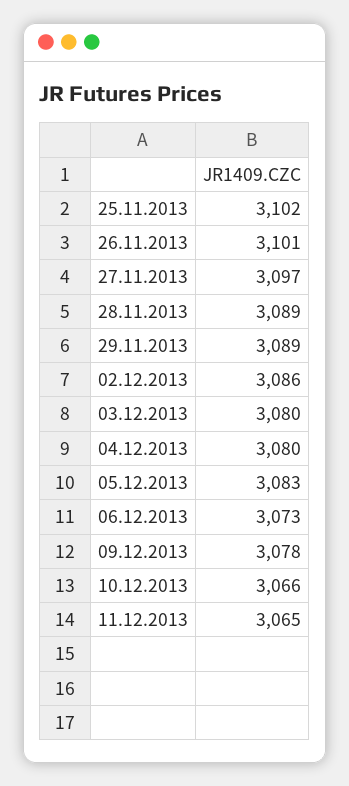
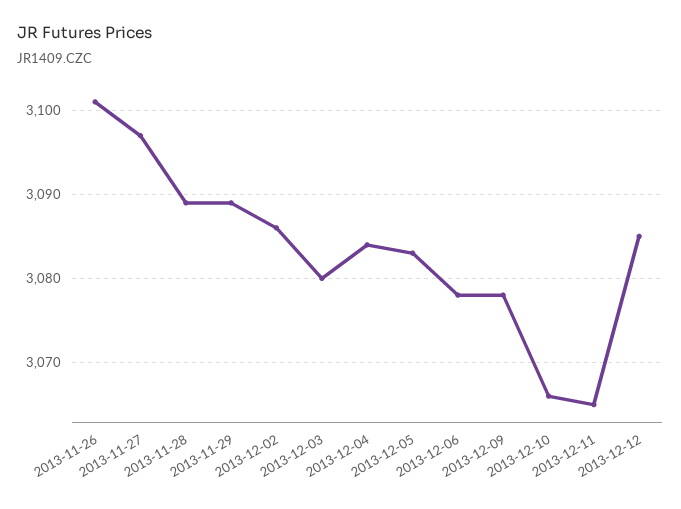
25.11.2013: 3102 -> none
04.12.2013: 3080 -> 3084
06.12.2013: 3073 -> 3078
2013-12-12: none -> 3085

